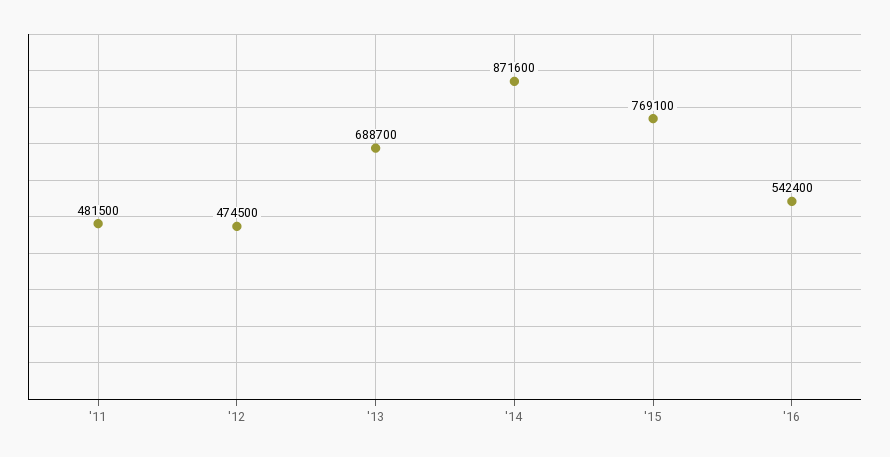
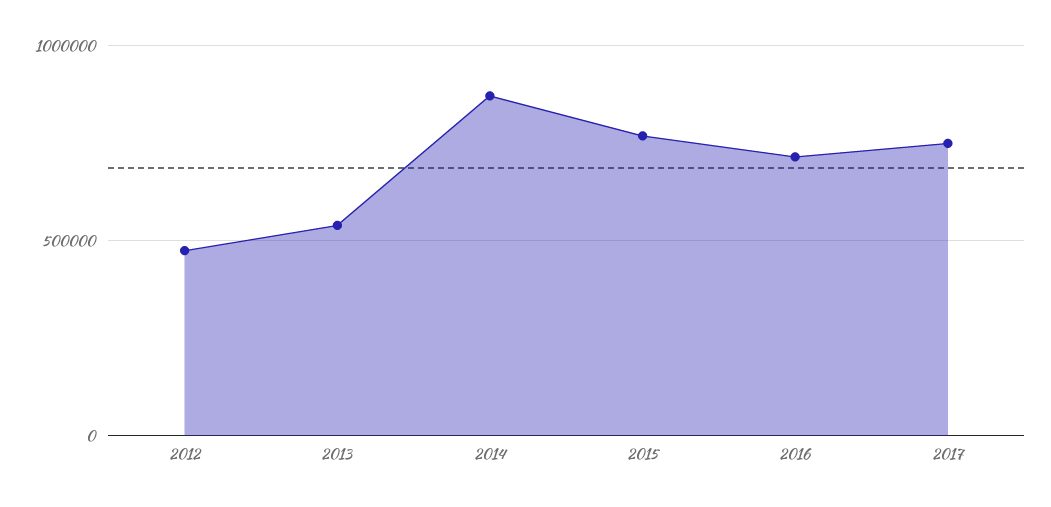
'11: 481500 -> none
'13: 688700 -> 550000
'16: 542400 -> 700000
2017: none -> 750000

